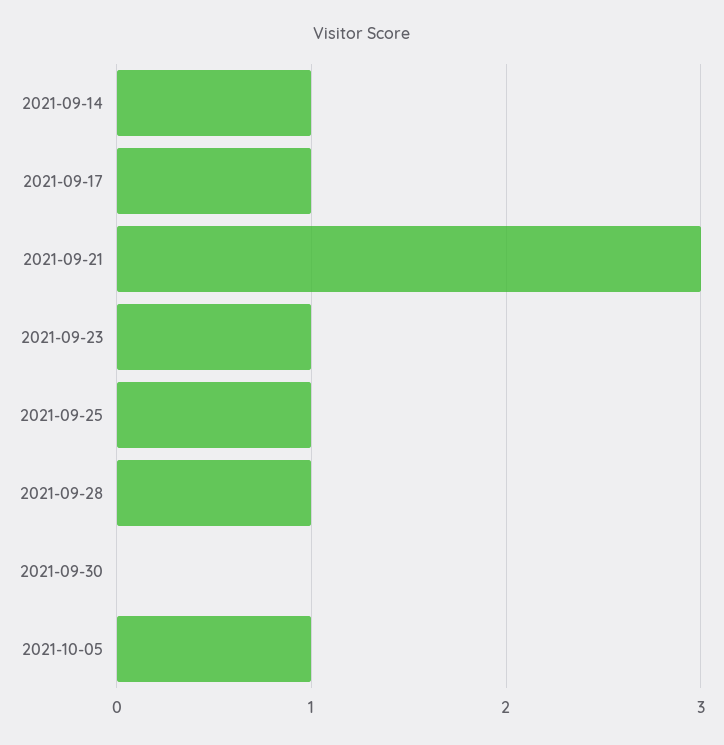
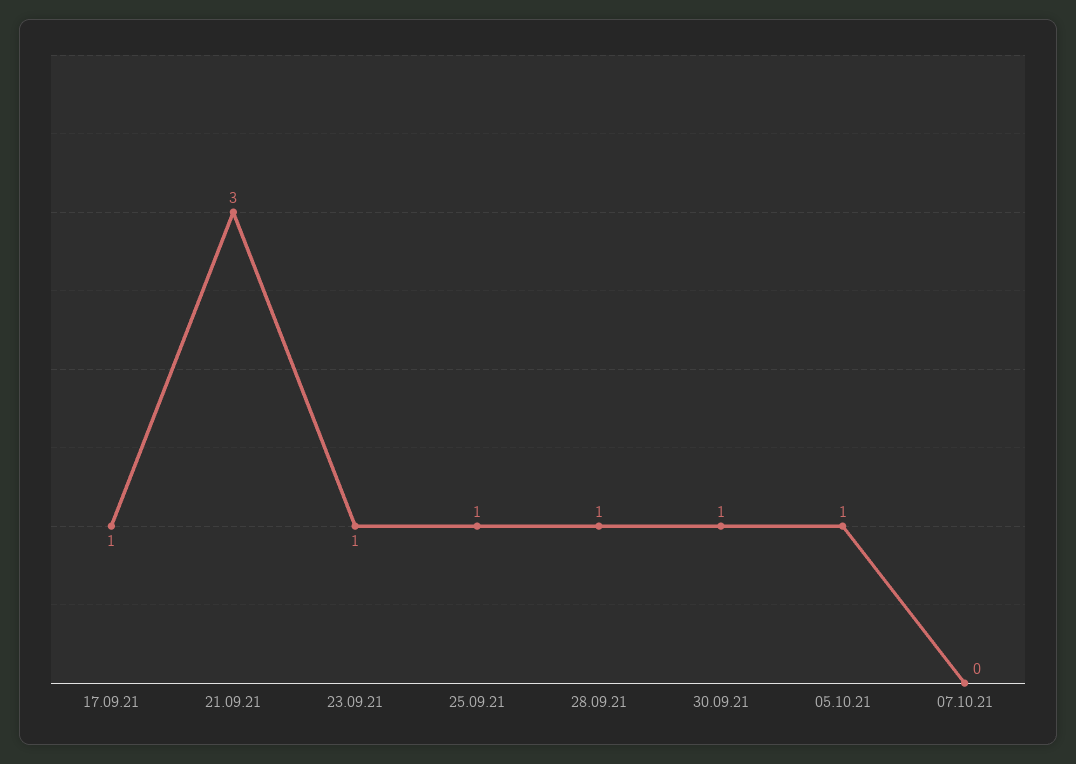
2021-09-14: 1 -> none
2021-09-30: 0 -> 1
07.10.21: none -> 0

